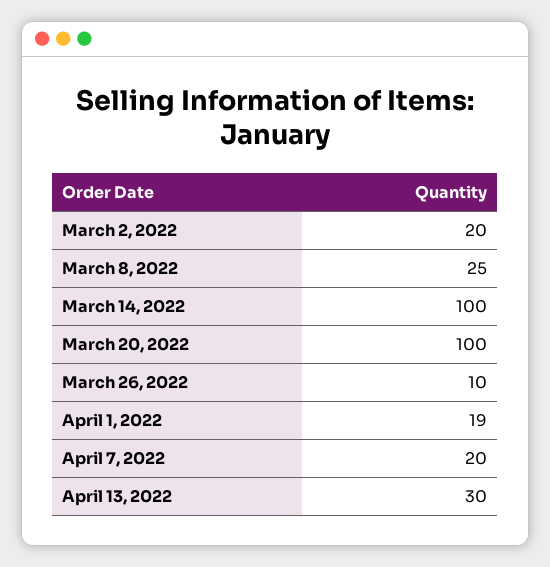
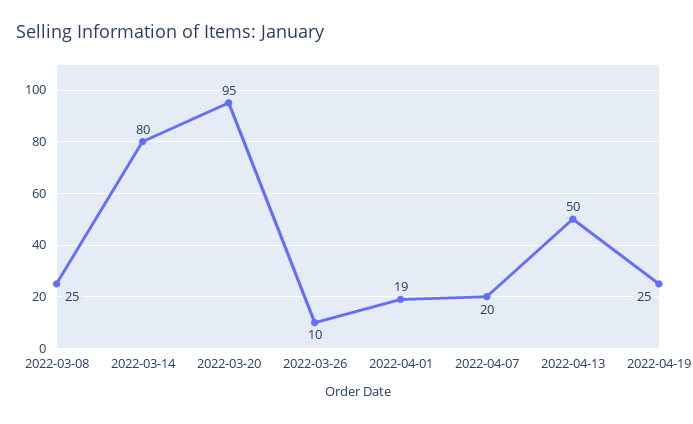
March 2, 2022: 20 -> none
March 14, 2022: 100 -> 80
March 20, 2022: 100 -> 95
April 13, 2022: 30 -> 50
2022-04-19: none -> 25

